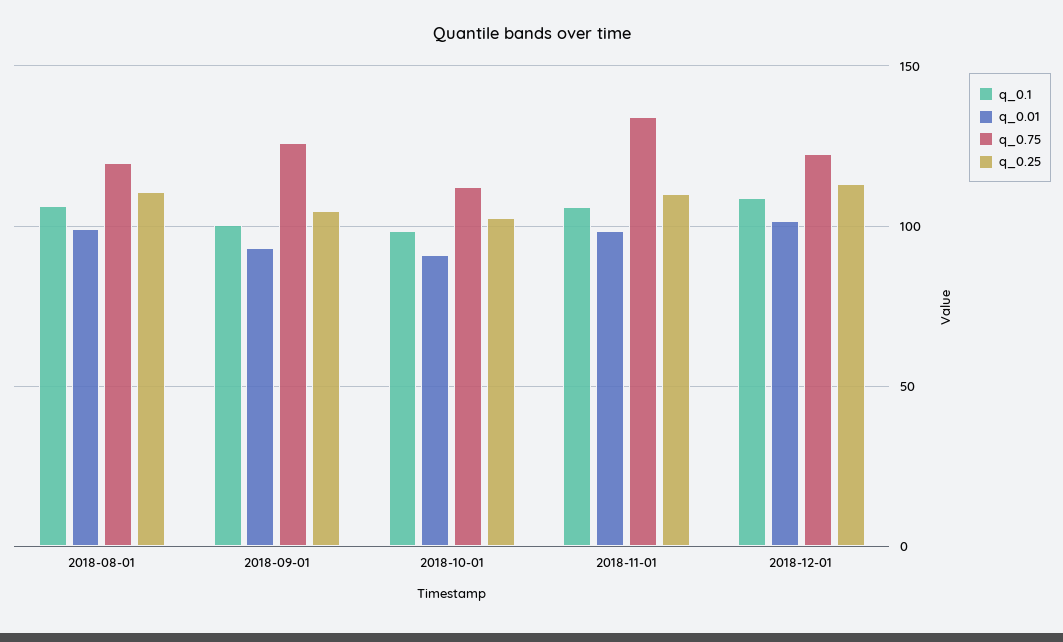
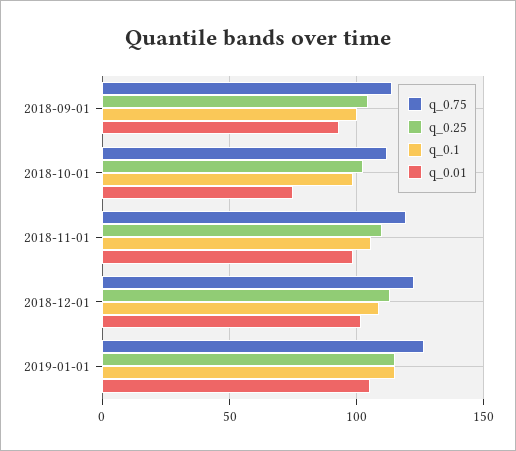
q_0.1, 2018-08-01: 105 -> none
q_0.01, 2018-08-01: 100 -> none
q_0.75, 2018-08-01: 120 -> none
q_0.25, 2018-08-01: 110 -> none
q_0.75, 2018-09-01: 125 -> 115
q_0.01, 2018-10-01: 90 -> 75
q_0.75, 2018-11-01: 135 -> 120
q_0.75, 2019-01-01: none -> 125
q_0.25, 2019-01-01: none -> 115
q_0.1, 2019-01-01: none -> 115
q_0.01, 2019-01-01: none -> 105

